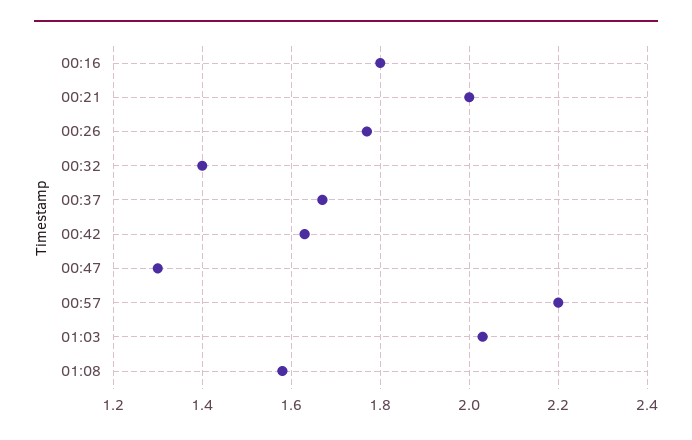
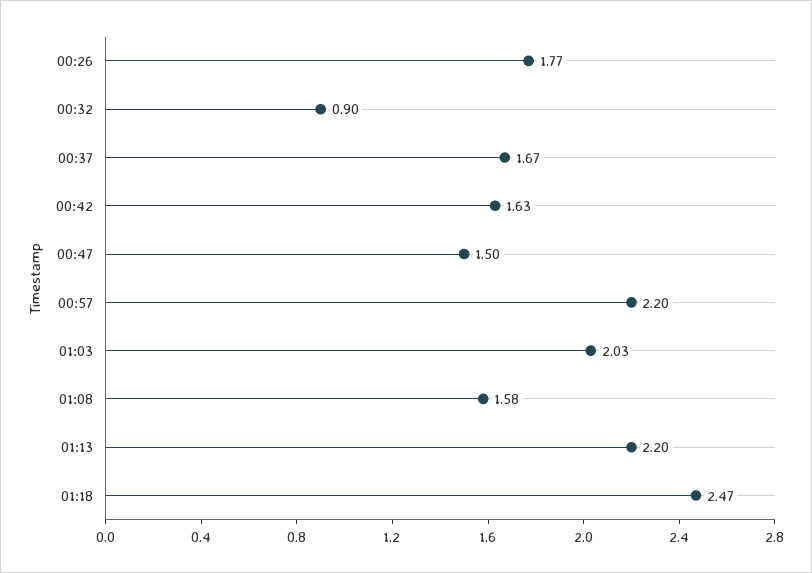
00:16: 1.8 -> none
00:21: 2 -> none
00:32: 1.4 -> 0.9
00:47: 1.3 -> 1.5
01:13: none -> 2.2
01:18: none -> 2.47

